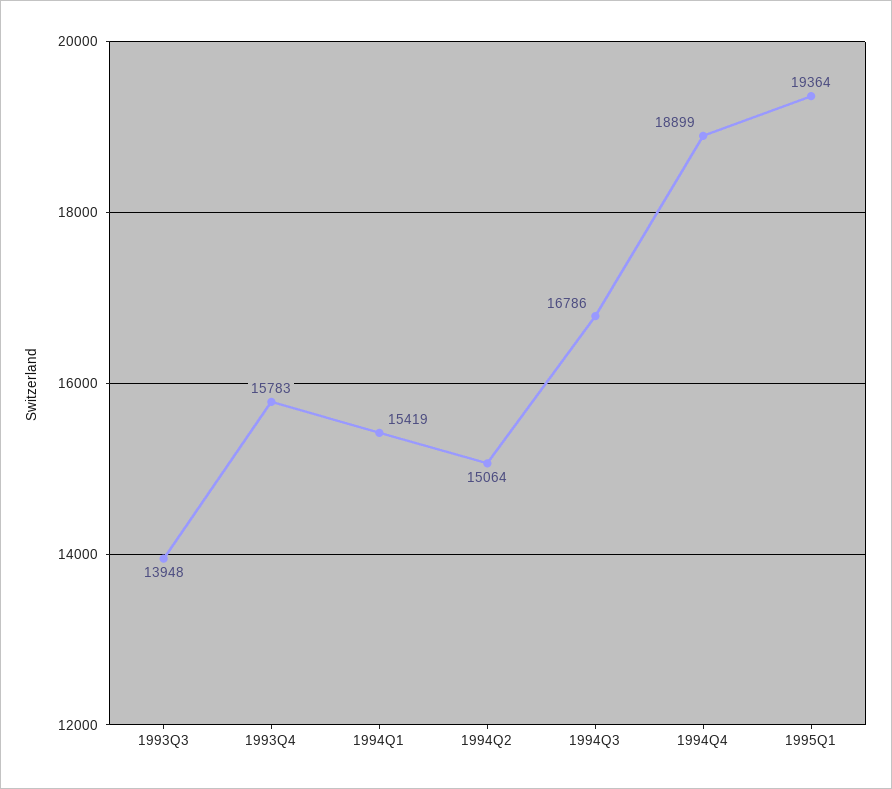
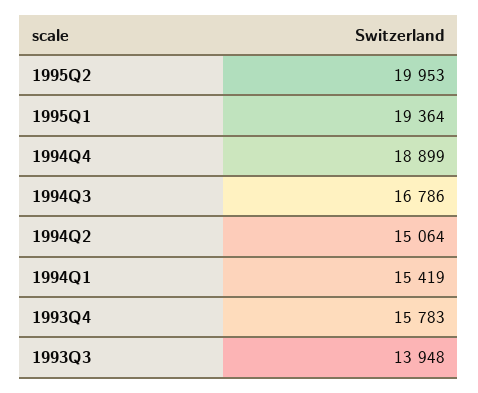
1995Q2: none -> 19953

